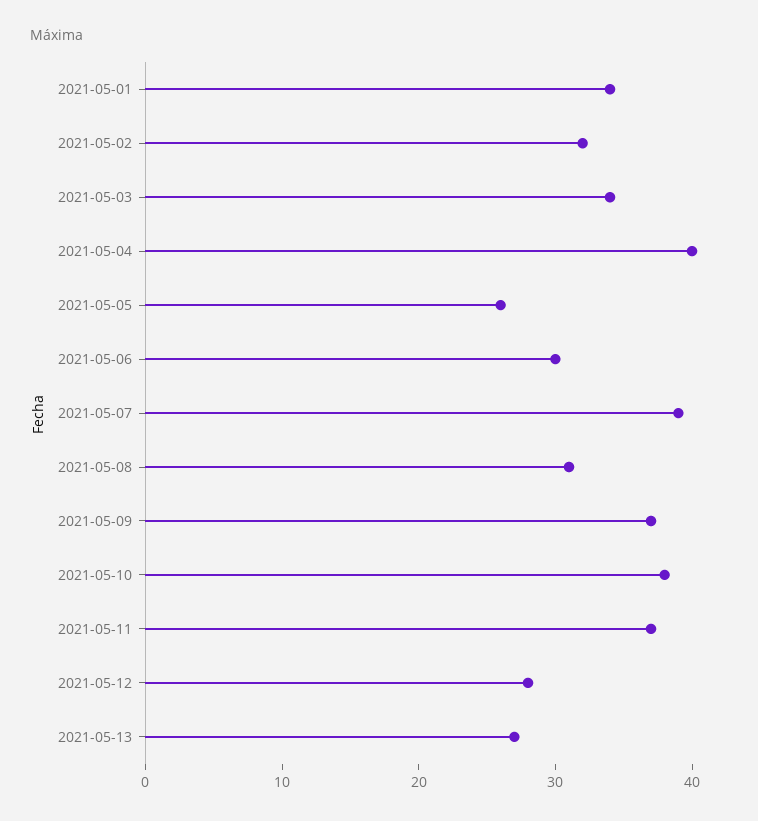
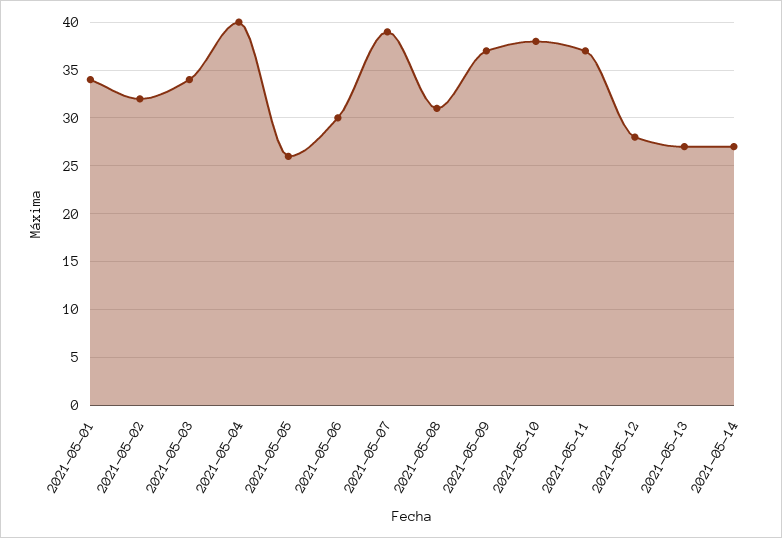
2021-05-14: none -> 27

